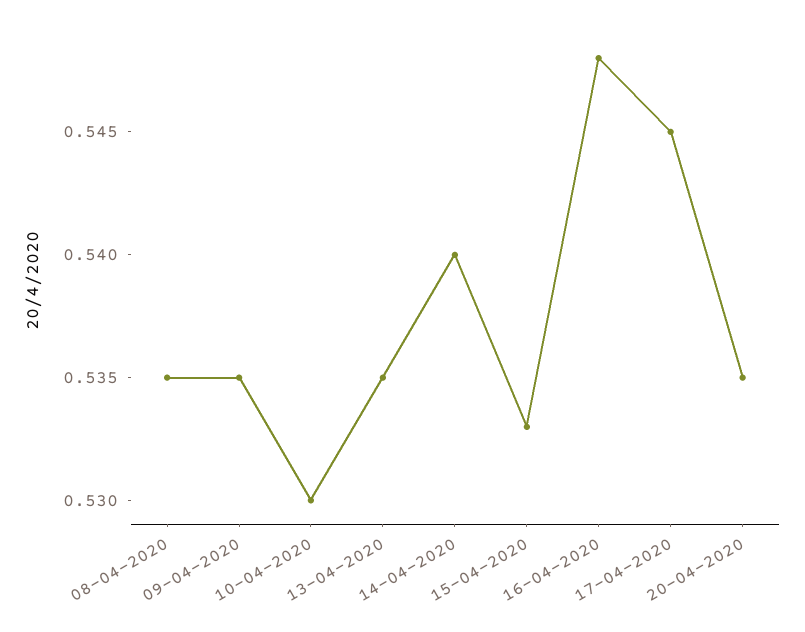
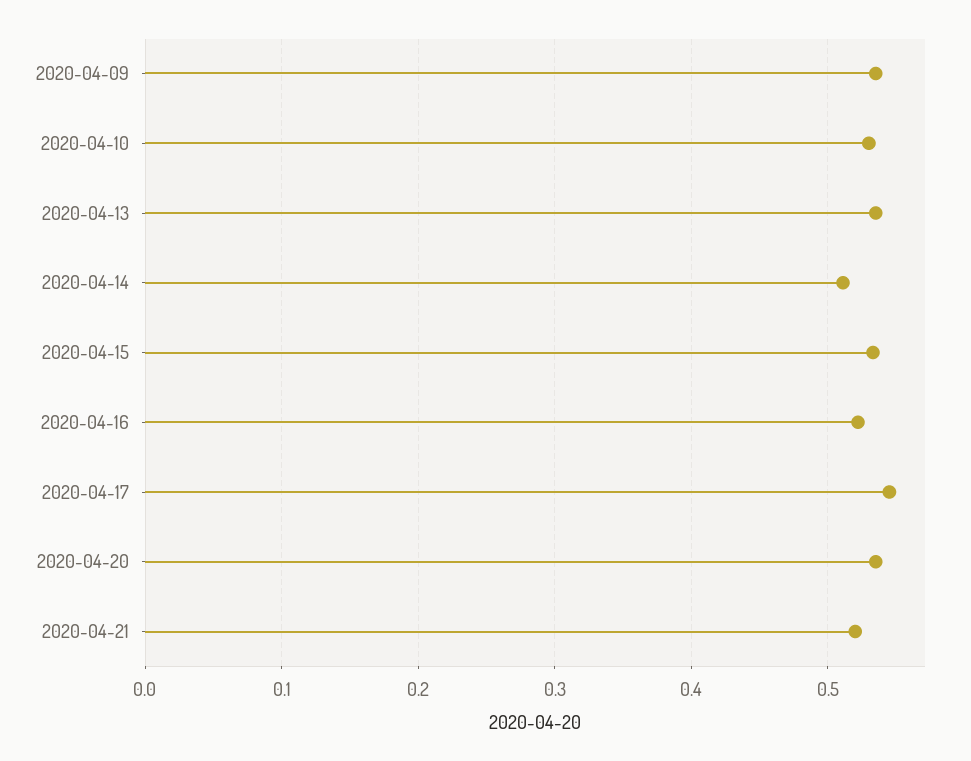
08-04-2020: 0.535 -> none
14-04-2020: 0.54 -> 0.51
16-04-2020: 0.548 -> 0.52
2020-04-21: none -> 0.52

